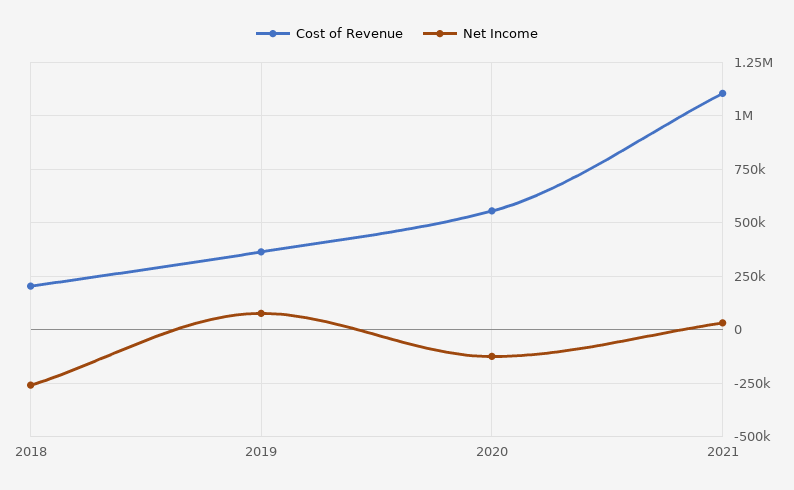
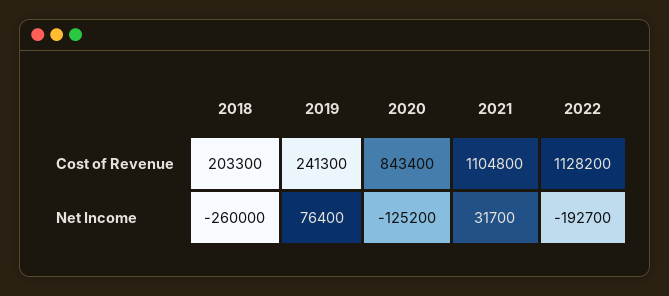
Cost of Revenue, 2019: 350000 -> 241300
Cost of Revenue, 2020: 550000 -> 843400
Cost of Revenue, 2022: none -> 1128200
Net Income, 2022: none -> -192700

